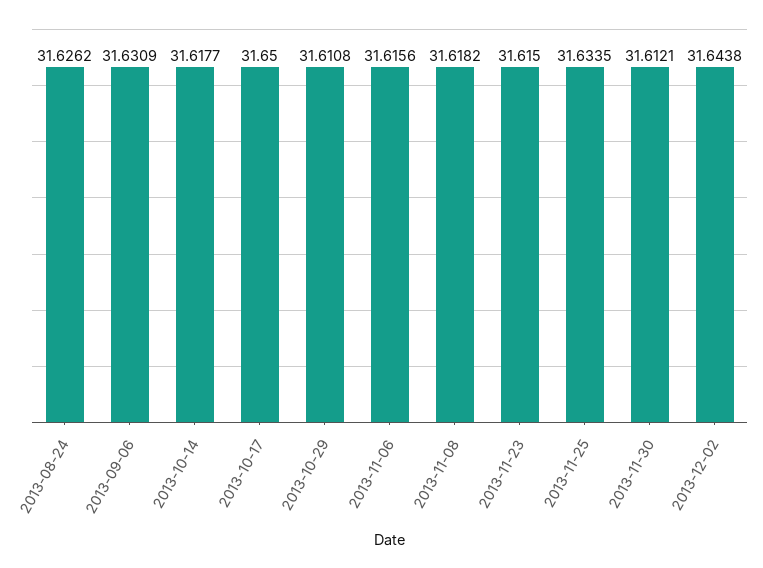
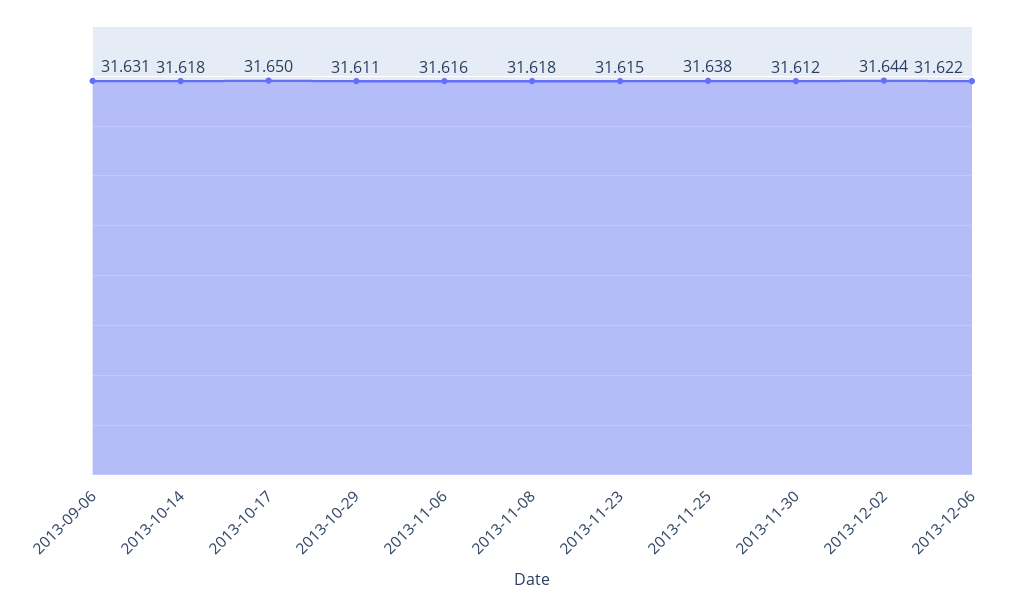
2013-08-24: 31.6262 -> none
2013-11-25: 31.6335 -> 31.638
2013-12-06: none -> 31.622

